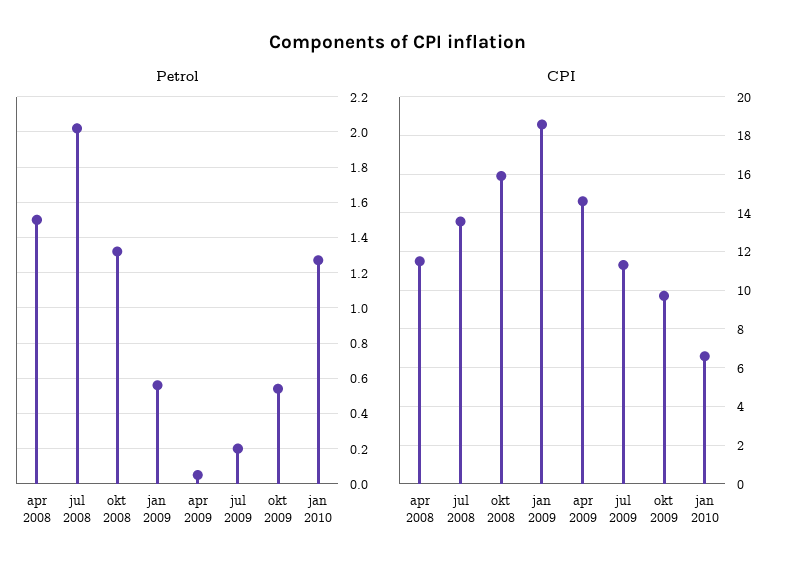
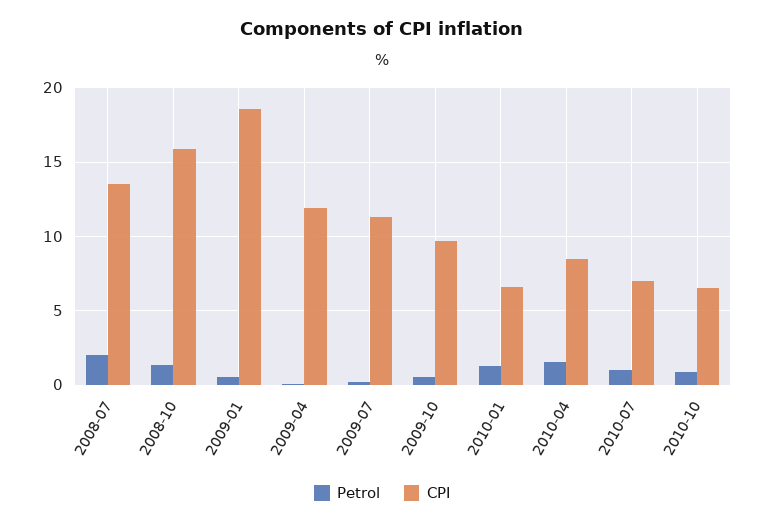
Petrol, apr 2008: 1.5 -> none
CPI, apr 2008: 11.5 -> none
CPI, apr 2009: 14.5 -> 12
Petrol, 2010-04: none -> 1.5
CPI, 2010-04: none -> 8.5
Petrol, 2010-07: none -> 1
CPI, 2010-07: none -> 7
Petrol, 2010-10: none -> 1
CPI, 2010-10: none -> 6.5

